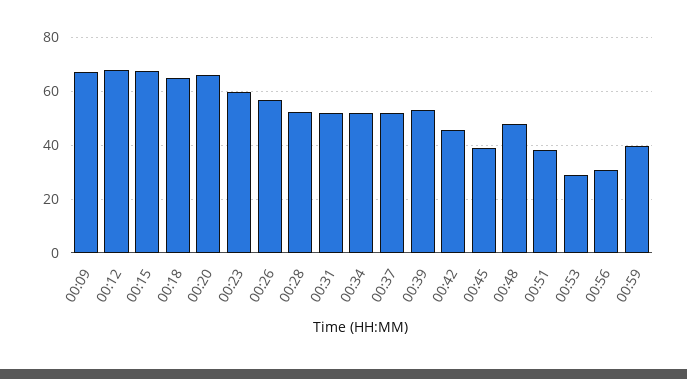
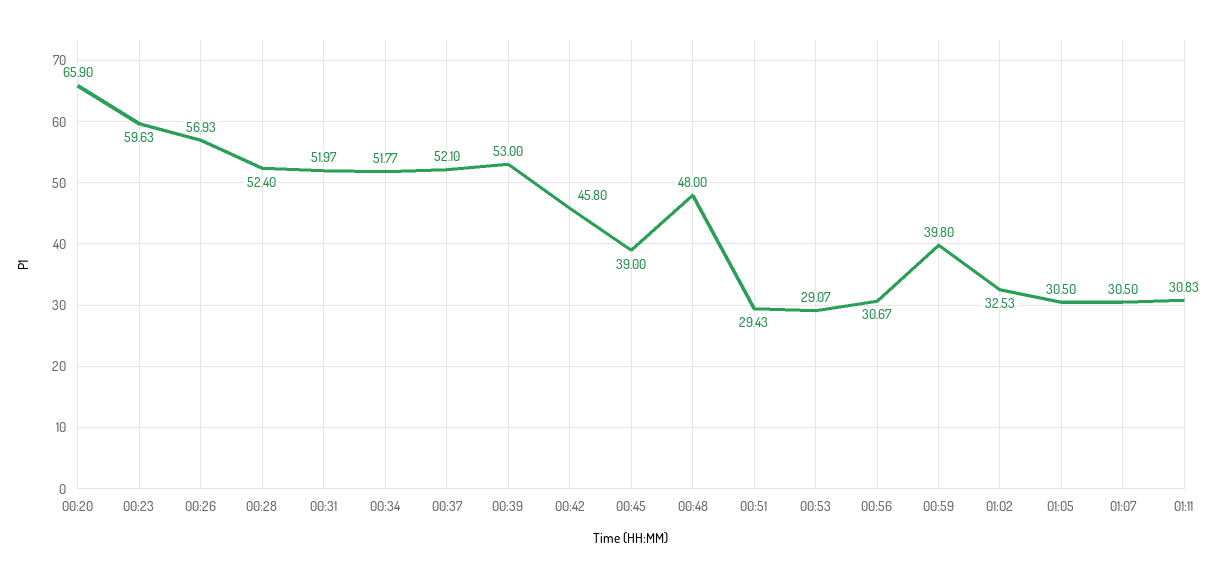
00:09: 67.5 -> none
00:12: 67.5 -> none
00:15: 67.5 -> none
00:18: 65 -> none
00:51: 37.5 -> 29.43
01:02: none -> 32.53
01:05: none -> 30.5
01:07: none -> 30.5
01:11: none -> 30.83

